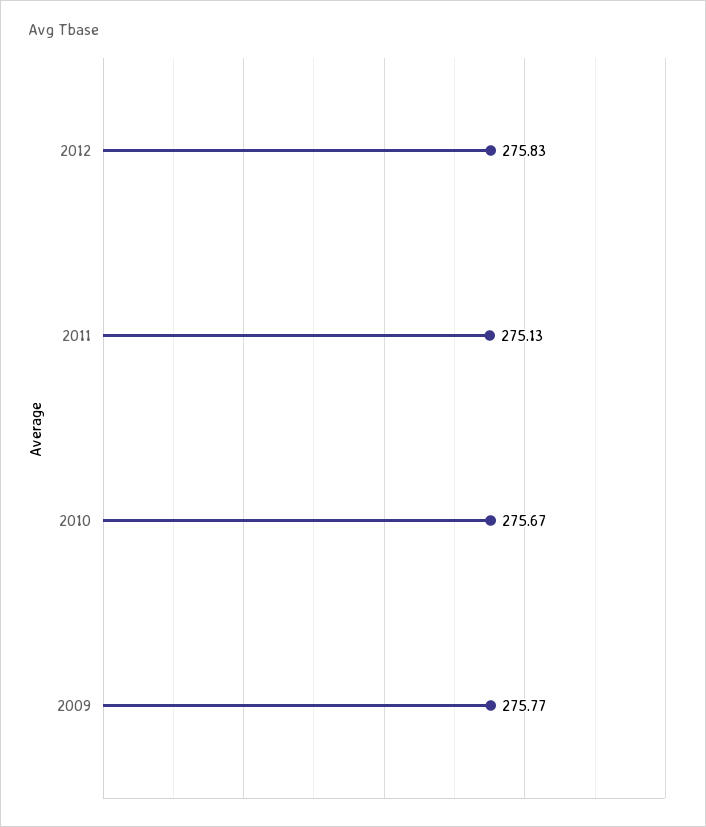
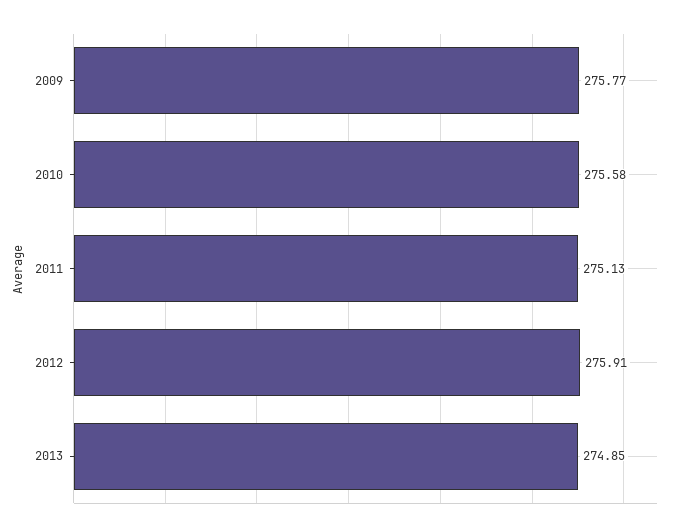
2012: 275.83 -> 275.91
2010: 275.67 -> 275.58
2013: none -> 274.85

